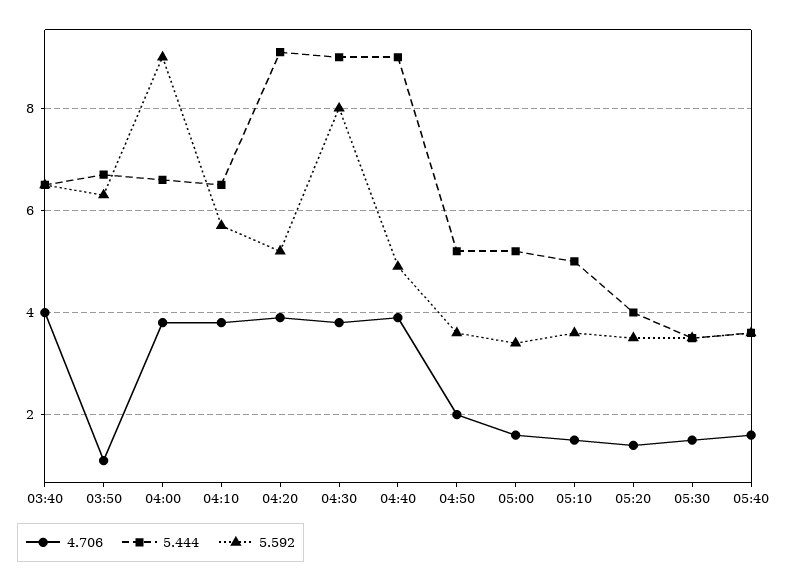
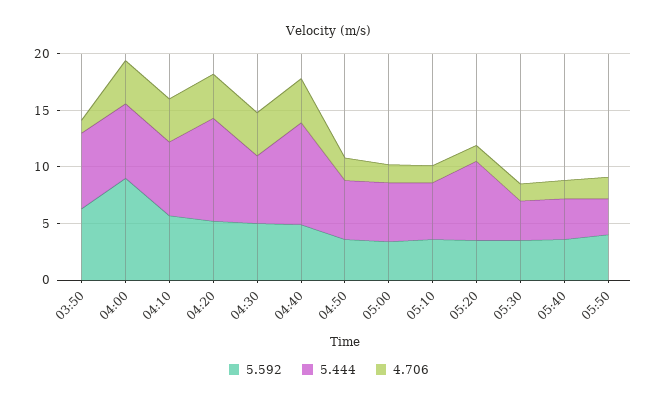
4.706, 03:40: 4 -> none
5.444, 03:40: 6.5 -> none
5.592, 03:40: 6.5 -> none
5.444, 04:30: 9 -> 6
5.592, 04:30: 8 -> 5
5.444, 05:20: 4 -> 7
5.592, 05:50: none -> 4
5.444, 05:50: none -> 3
4.706, 05:50: none -> 2

